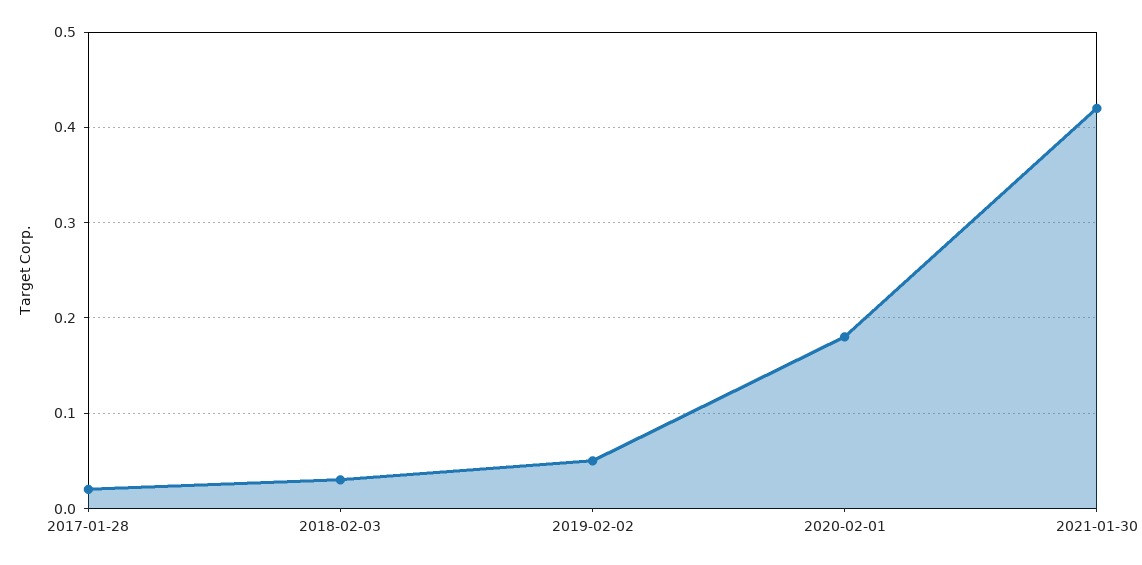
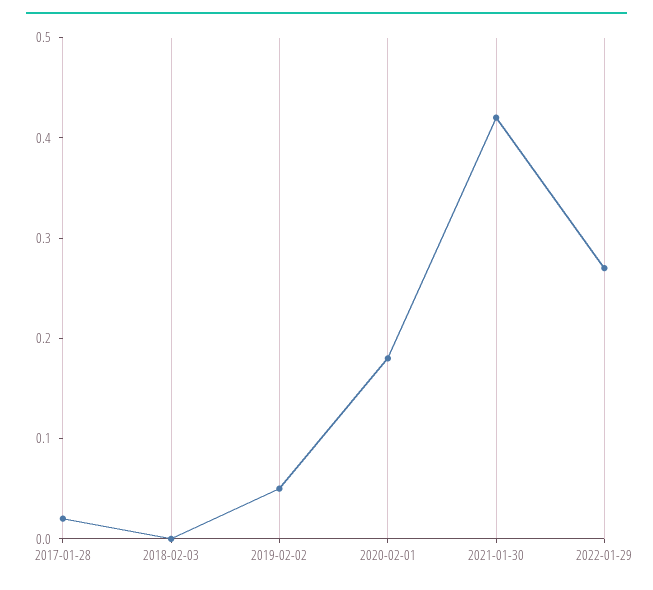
2018-02-03: 0.03 -> 0
2022-01-29: none -> 0.27

